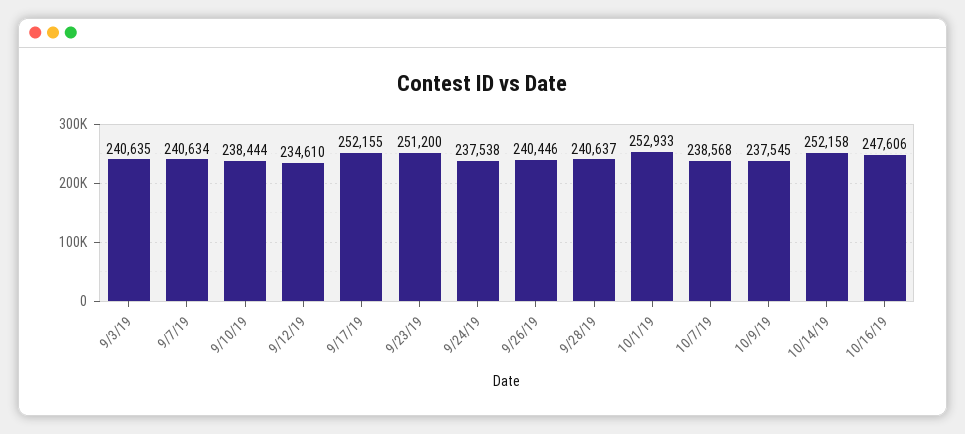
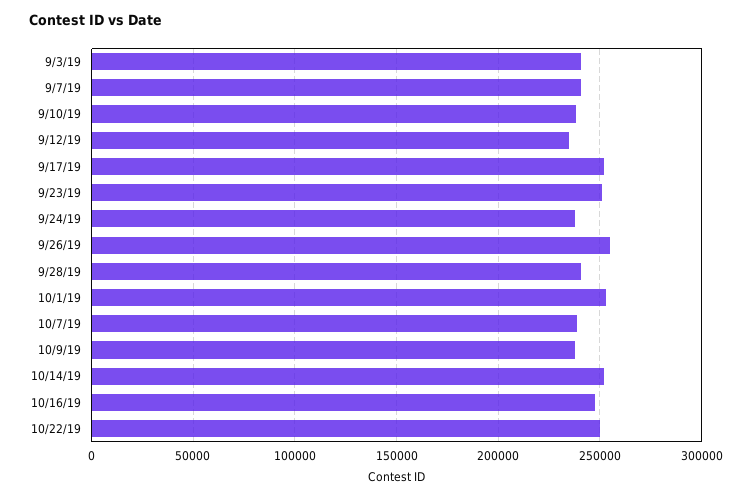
9/26/19: 240446 -> 255000
10/22/19: none -> 250000

